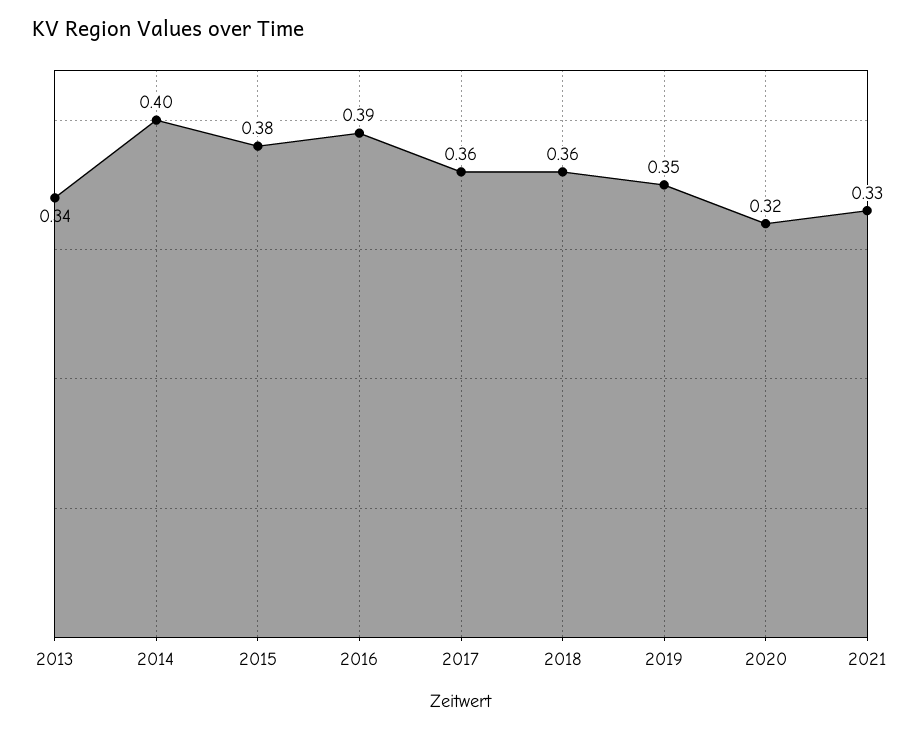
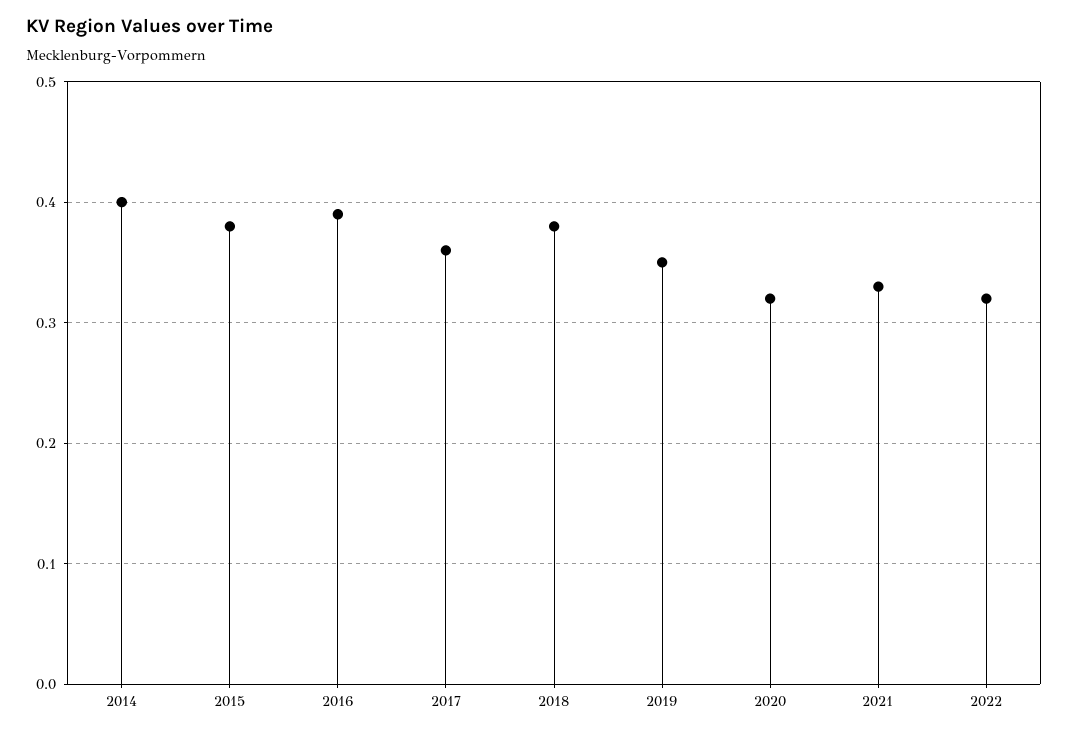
2013: 0.34 -> none
2018: 0.36 -> 0.38
2022: none -> 0.32

